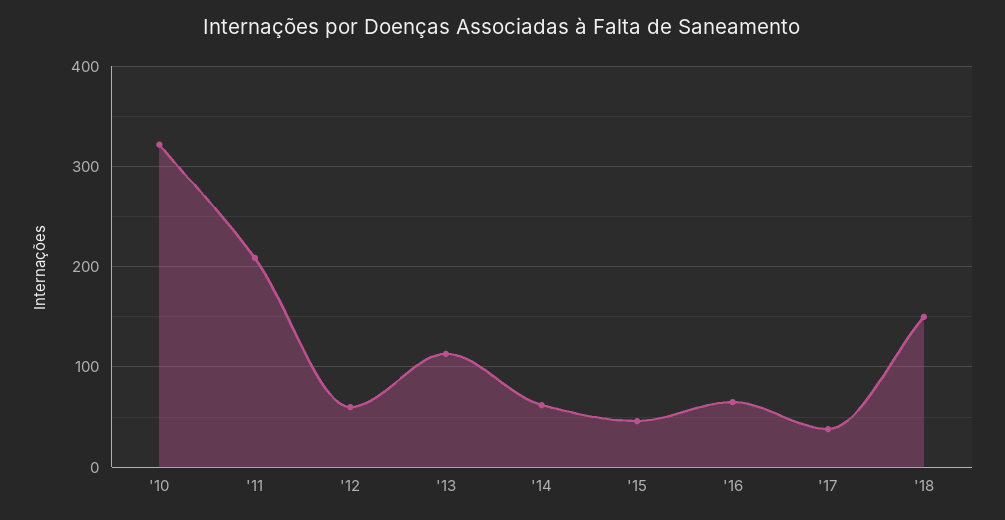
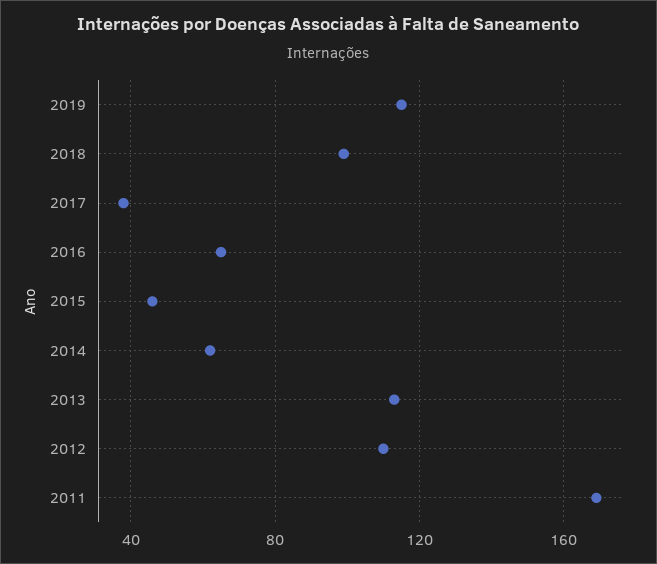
'10: 320 -> none
'11: 210 -> 170
'12: 60 -> 110
'18: 150 -> 100
2019: none -> 115

